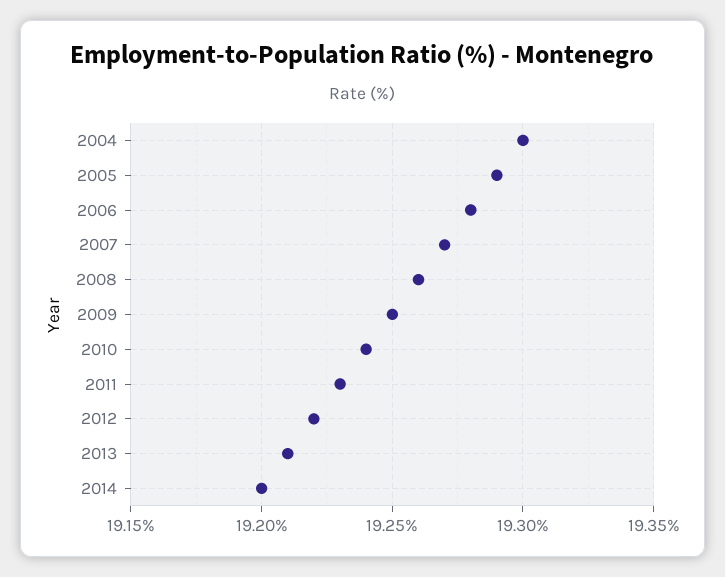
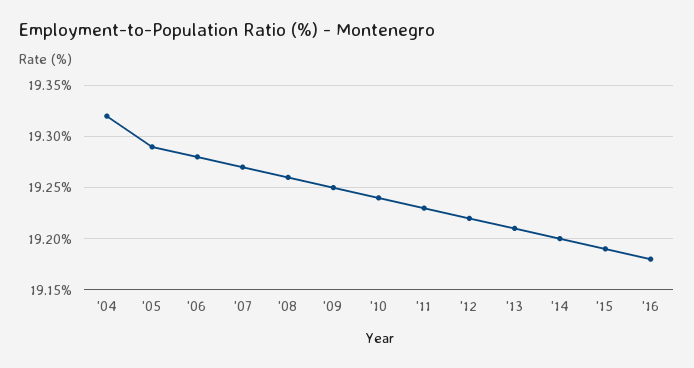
2004: 19.3 -> 19.32
'15: none -> 19.19
'16: none -> 19.18

